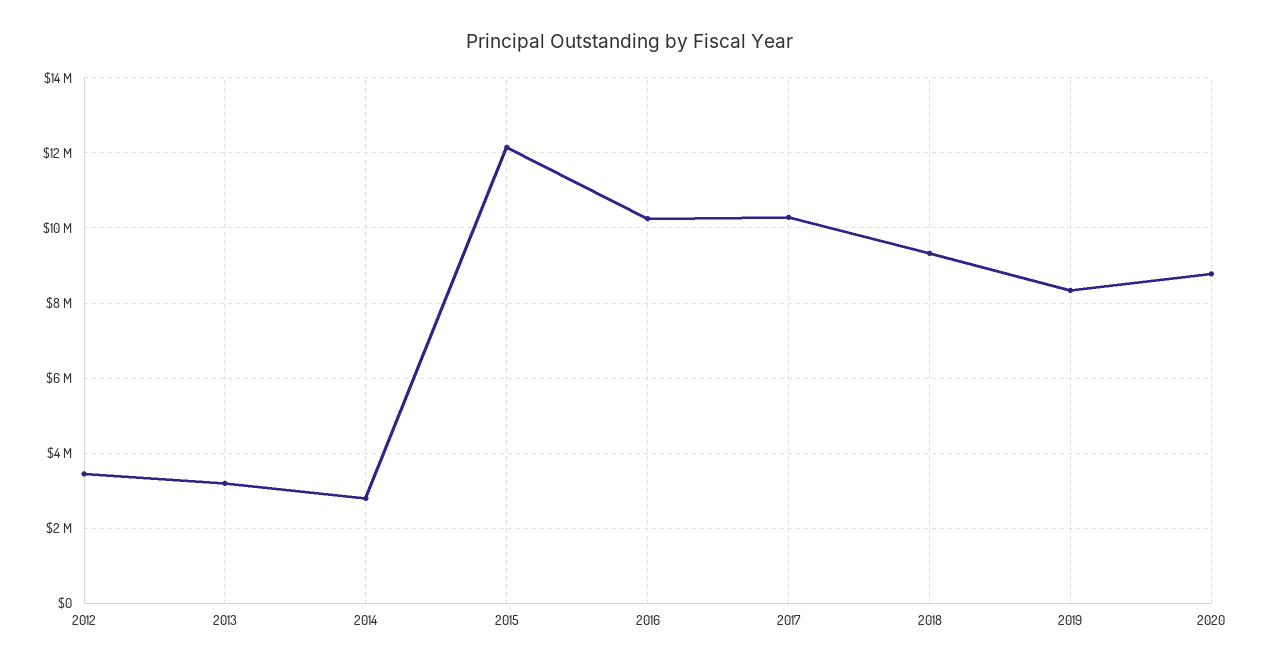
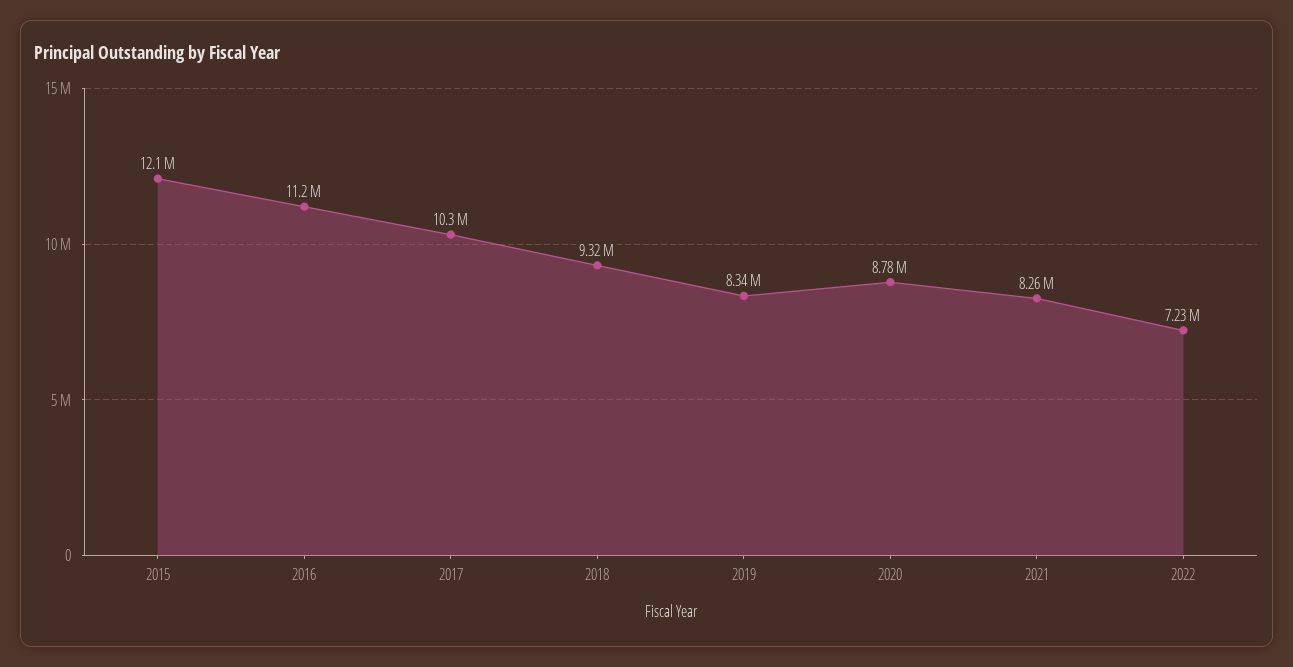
2012: 3400000 -> none
2013: 3200000 -> none
2014: 2800000 -> none
2016: 10200000 -> 11200000
2021: none -> 8260000
2022: none -> 7230000

